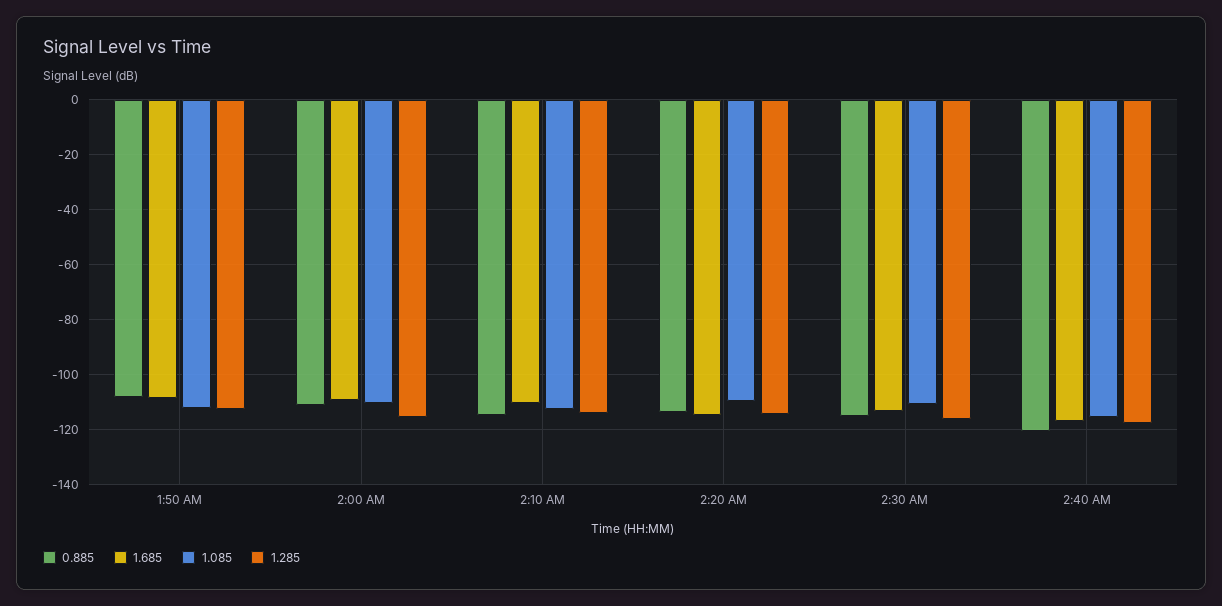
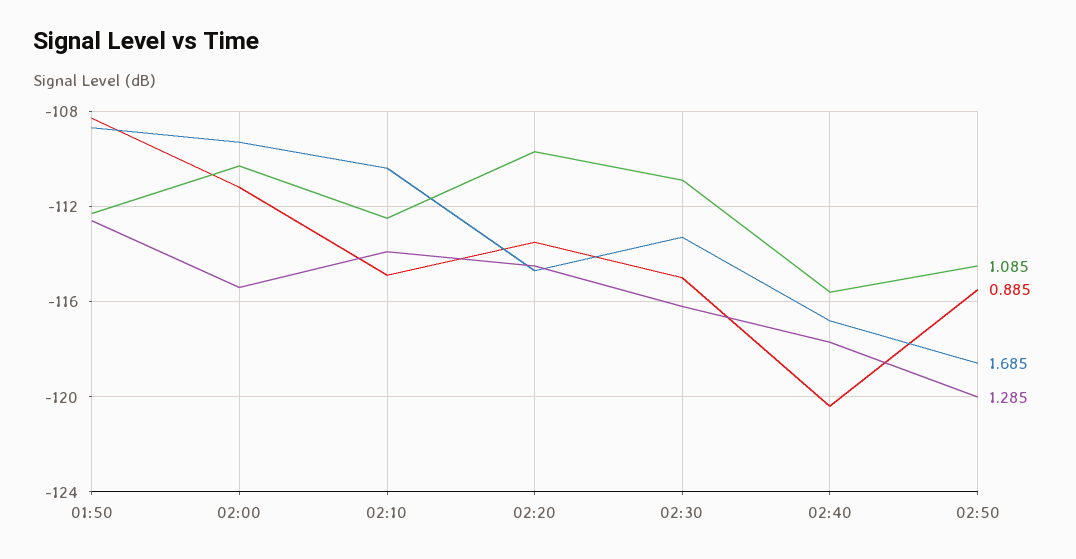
1.085, 02:50: none -> -114.5
0.885, 02:50: none -> -115.5
1.685, 02:50: none -> -118.5
1.285, 02:50: none -> -120

